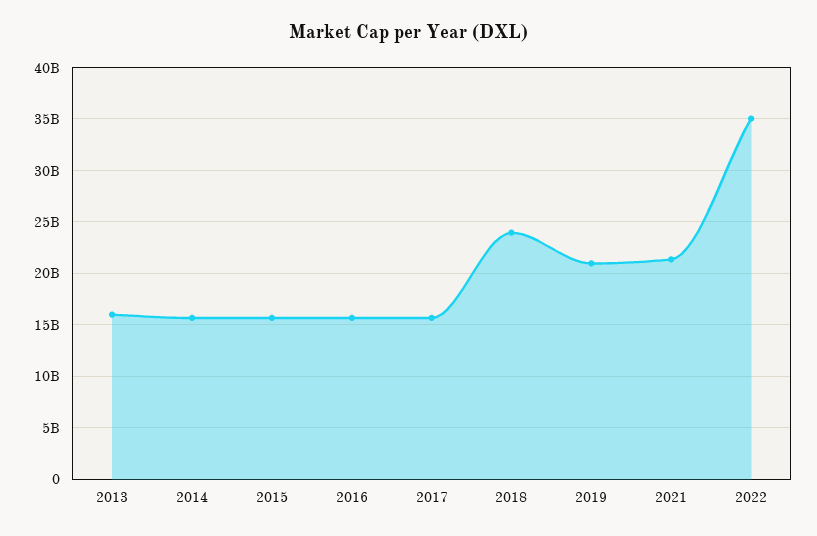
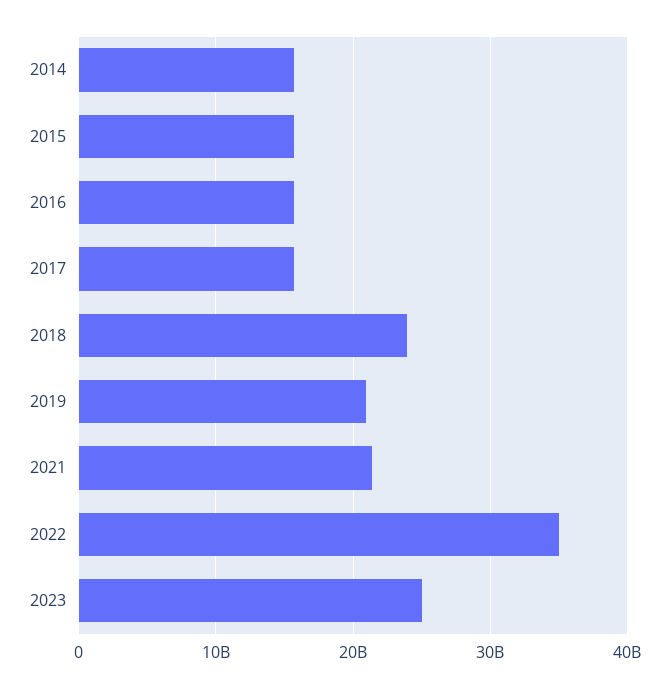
2013: 16000000000 -> none
2023: none -> 25000000000

